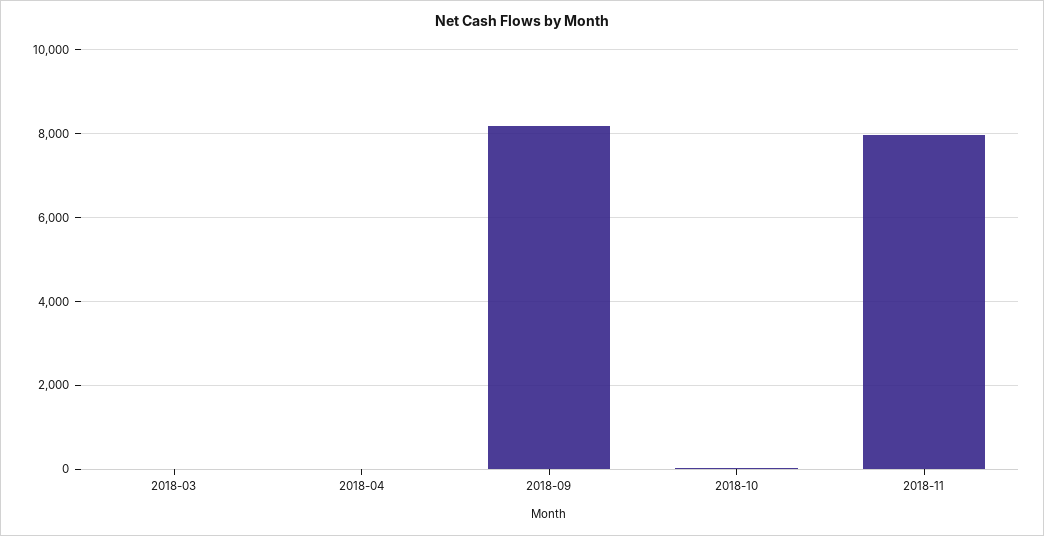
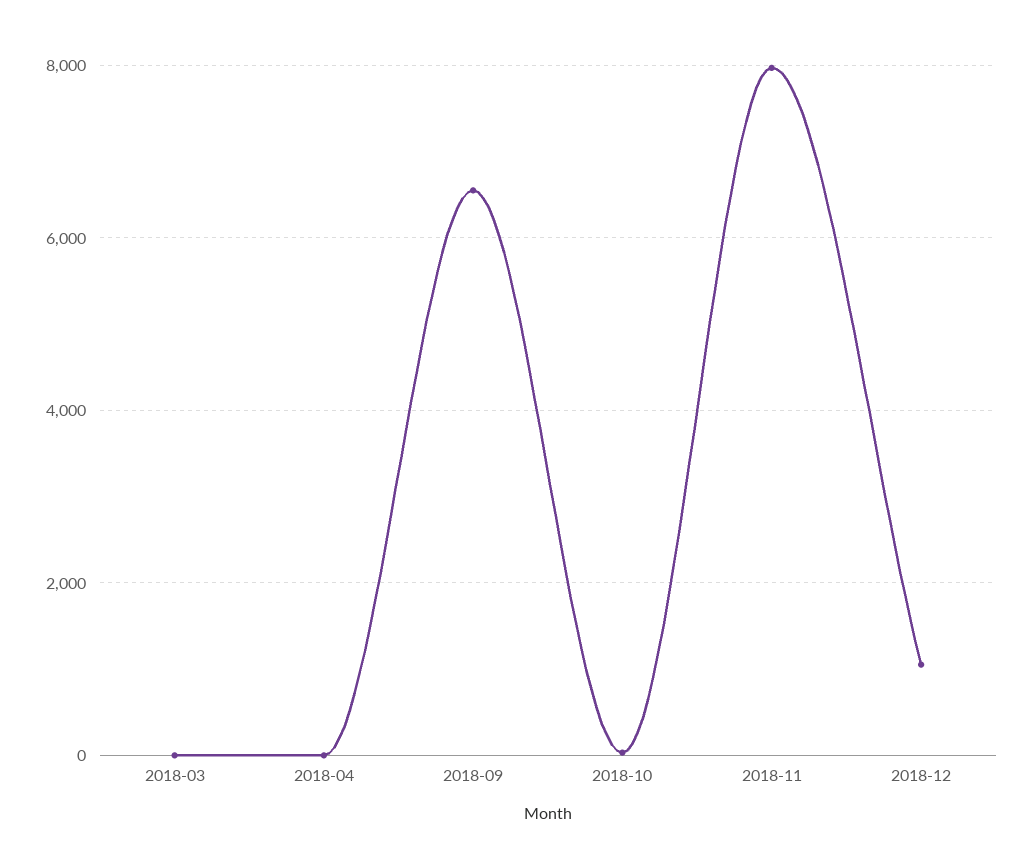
2018-09: 8200 -> 6600
2018-12: none -> 1000

